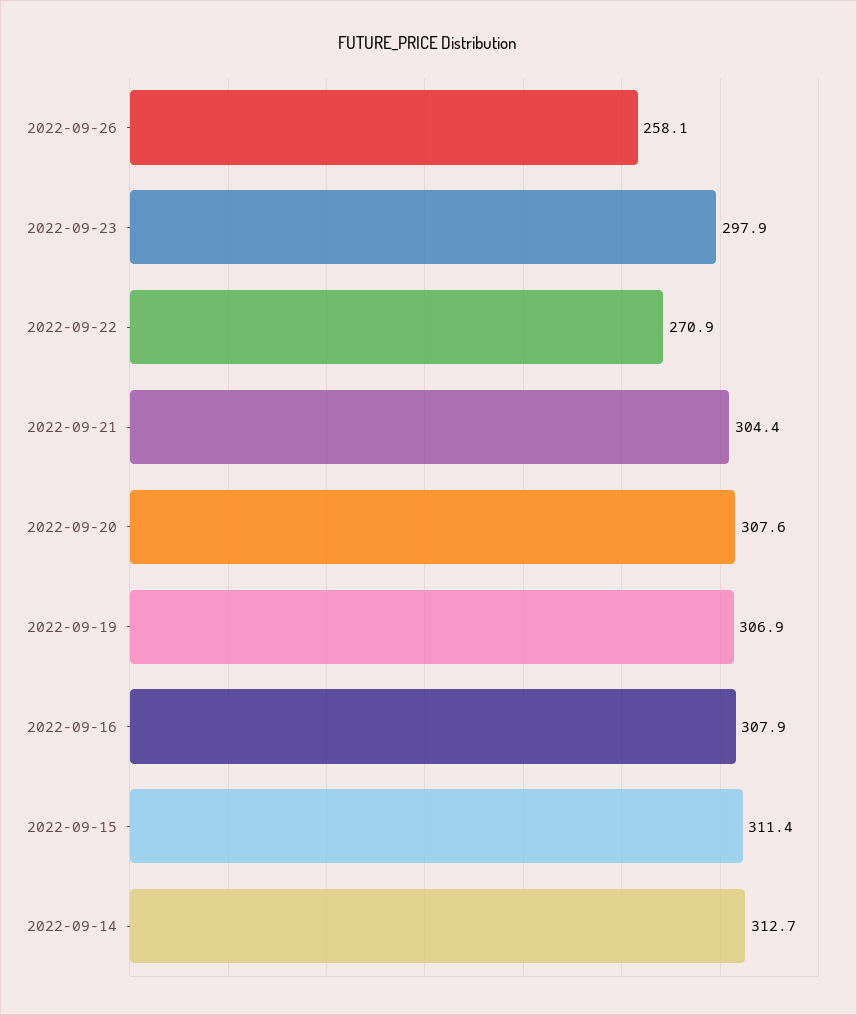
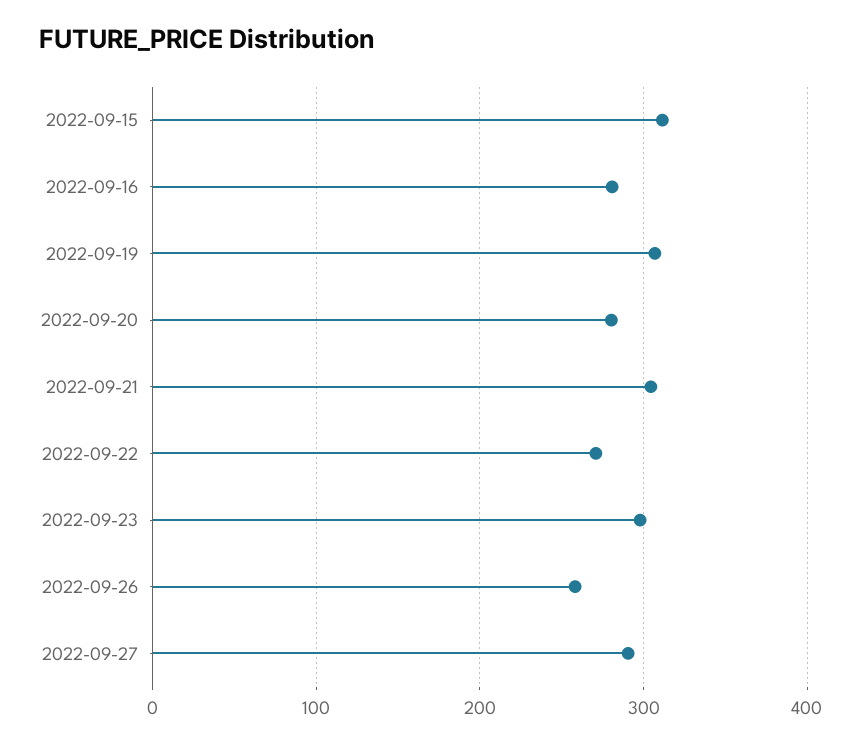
2022-09-20: 307.6 -> 280
2022-09-16: 307.9 -> 280
2022-09-14: 312.7 -> none
2022-09-27: none -> 290

